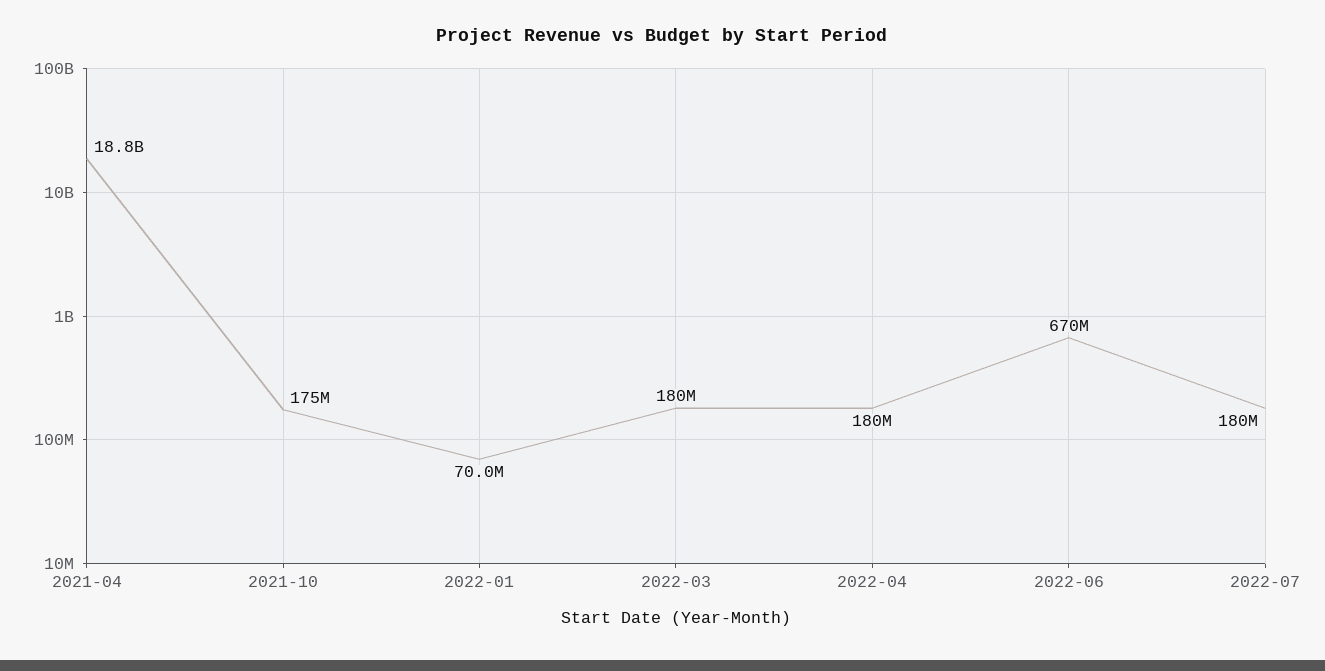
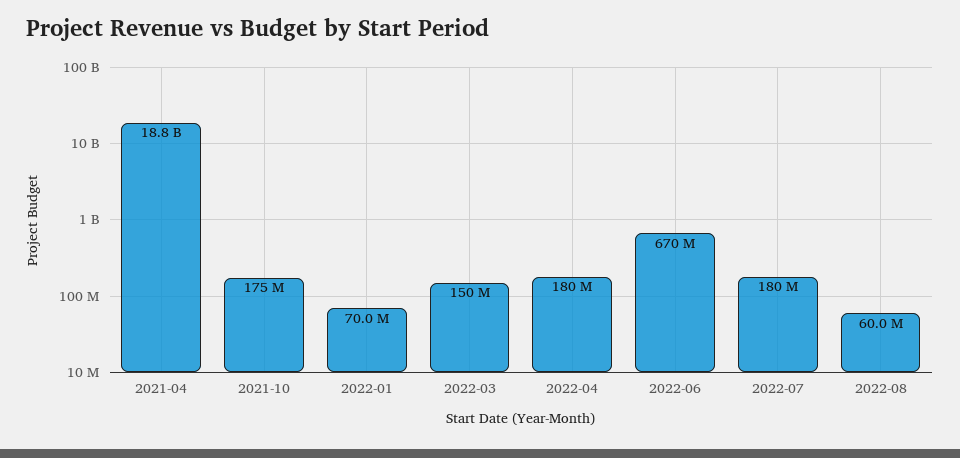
2022-03: 180000000 -> 150000000
2022-08: none -> 60000000

